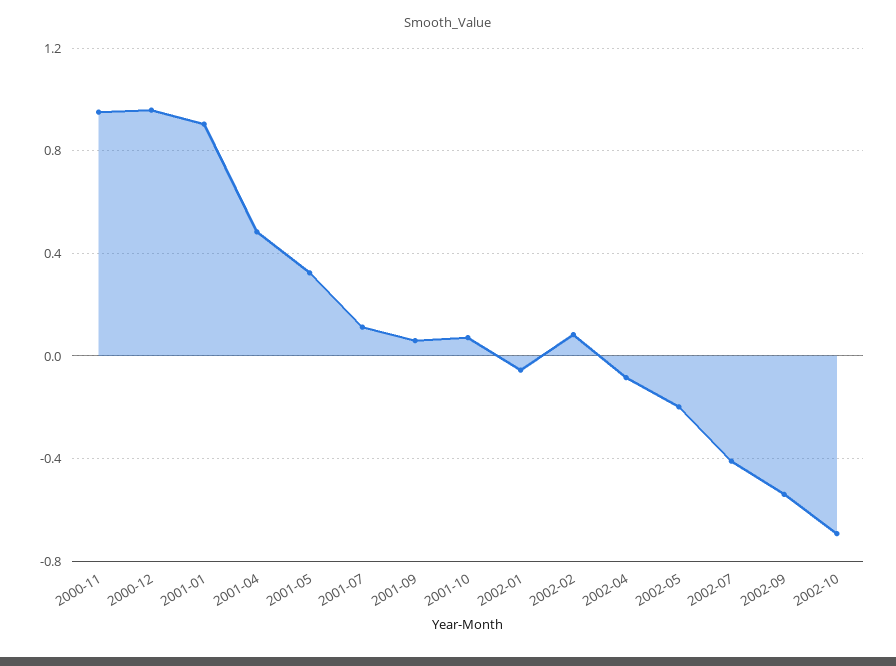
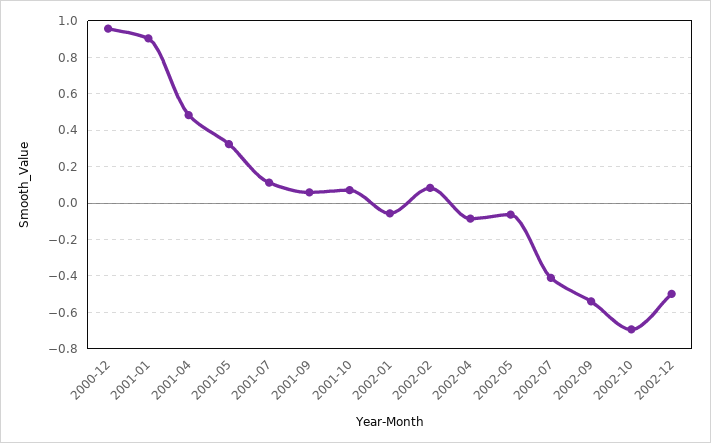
2000-11: 0.95 -> none
2002-05: -0.2 -> -0.05
2002-12: none -> -0.5

